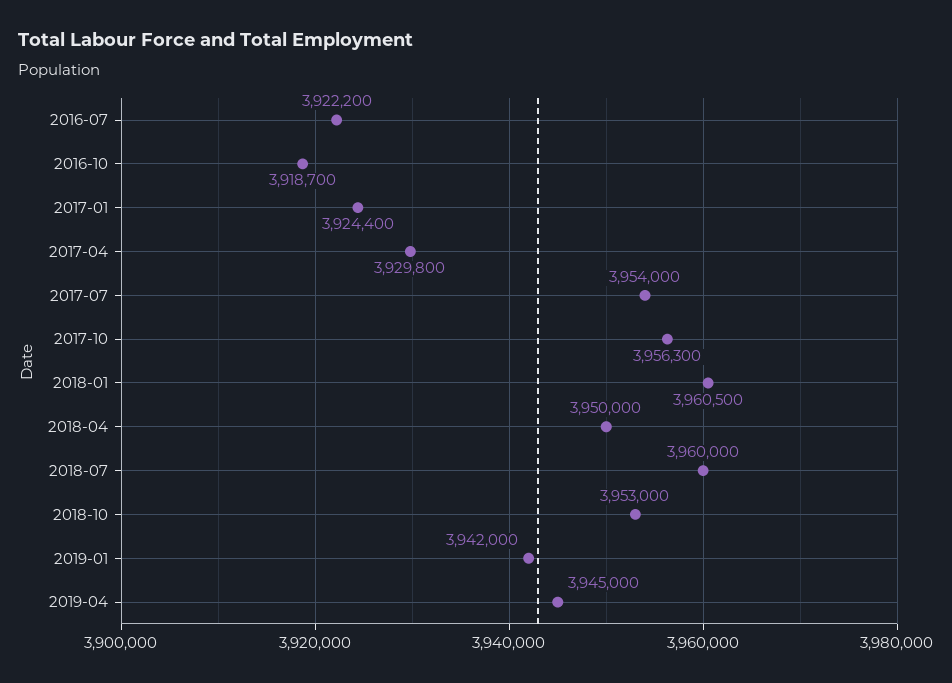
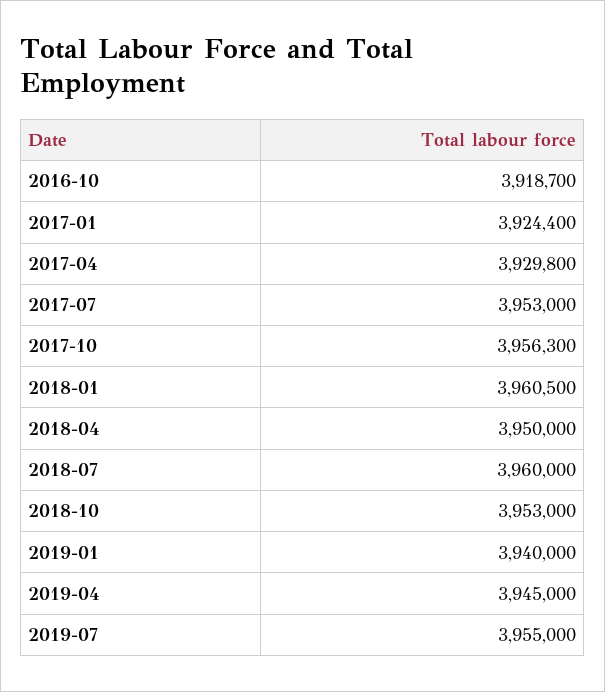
2016-07: 3922200 -> none
2017-07: 3954000 -> 3953000
2019-01: 3942000 -> 3940000
2019-07: none -> 3955000

